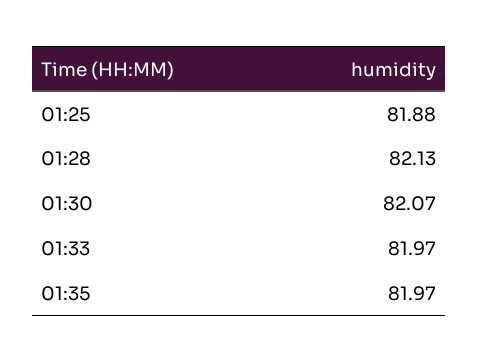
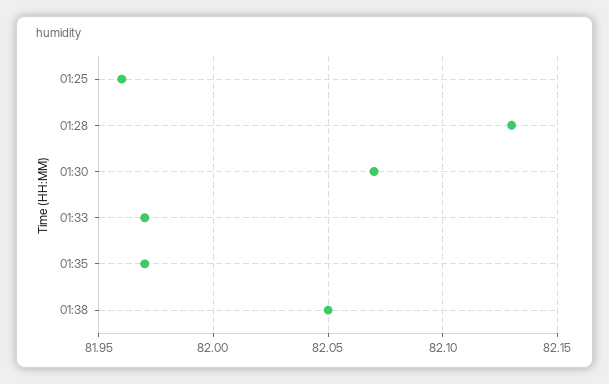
01:25: 81.88 -> 81.96
01:38: none -> 82.05

